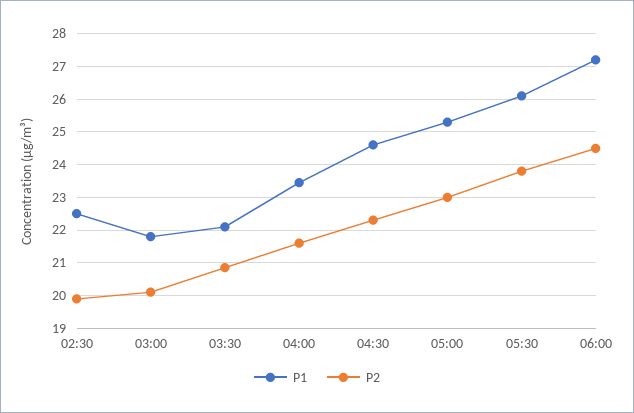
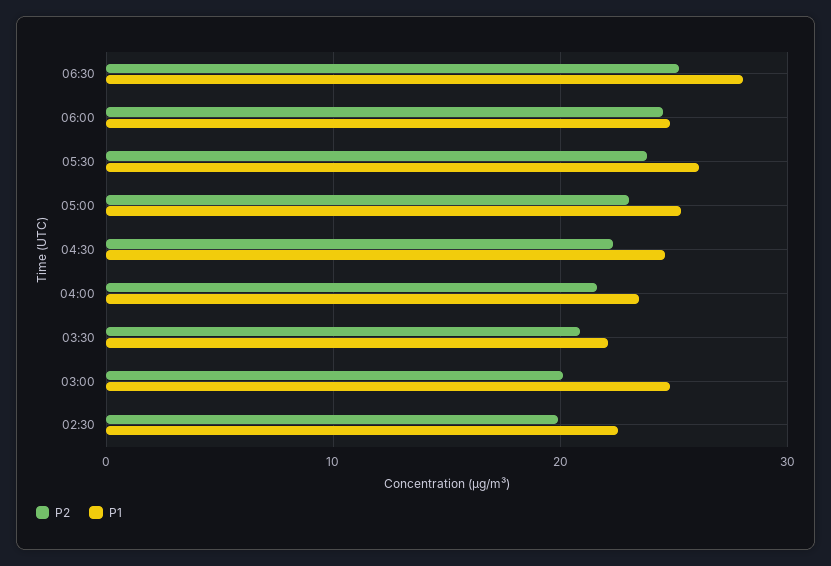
P1, 03:00: 21.8 -> 25
P1, 06:00: 27.2 -> 25
P2, 06:30: none -> 25
P1, 06:30: none -> 28

